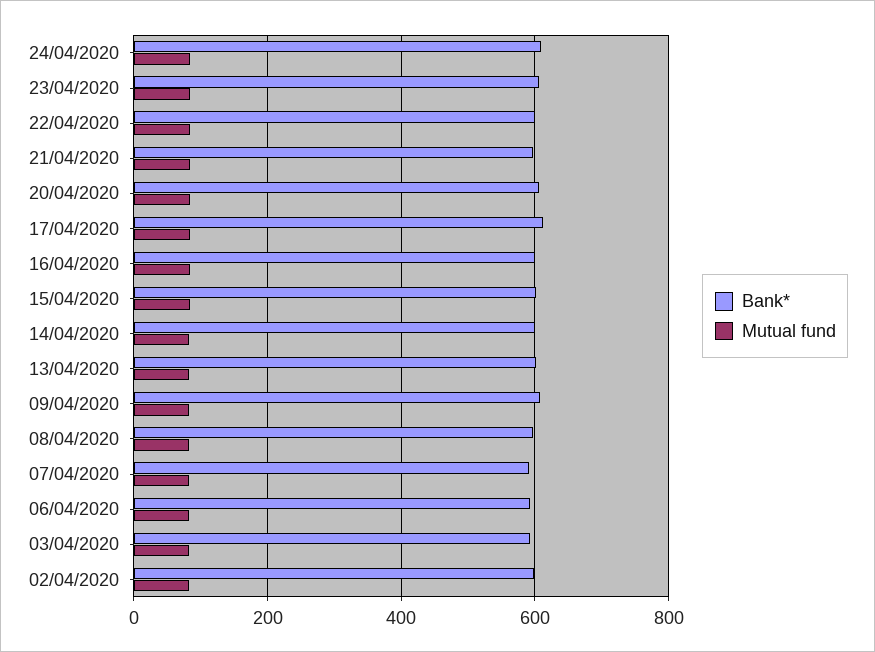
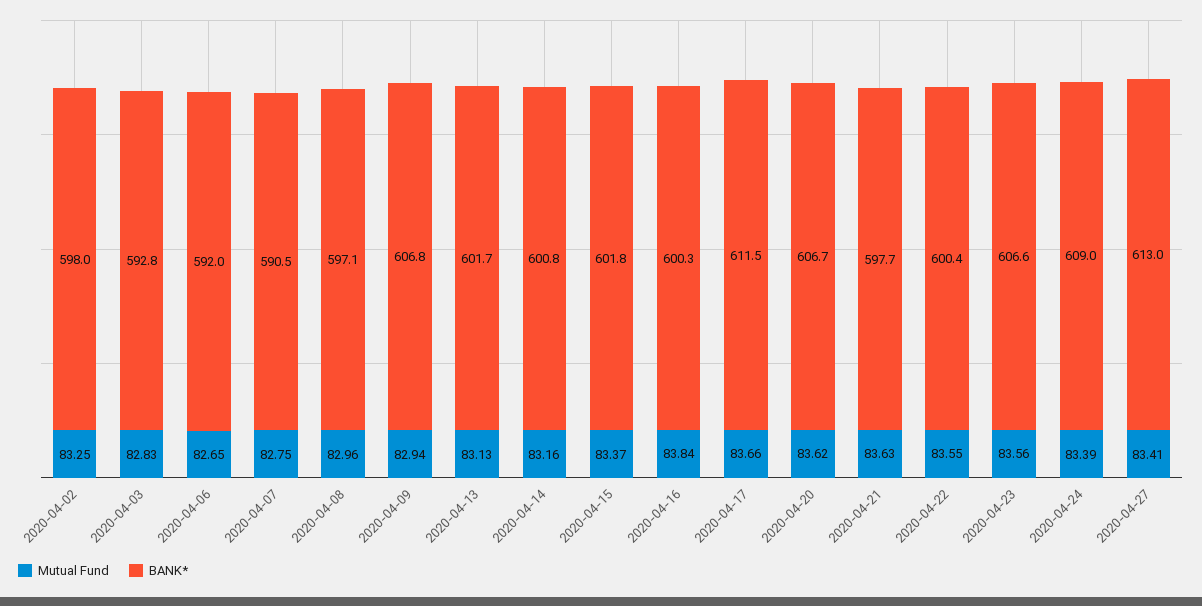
Mutual fund, 2020-04-27: none -> 83.41
Bank*, 2020-04-27: none -> 613

